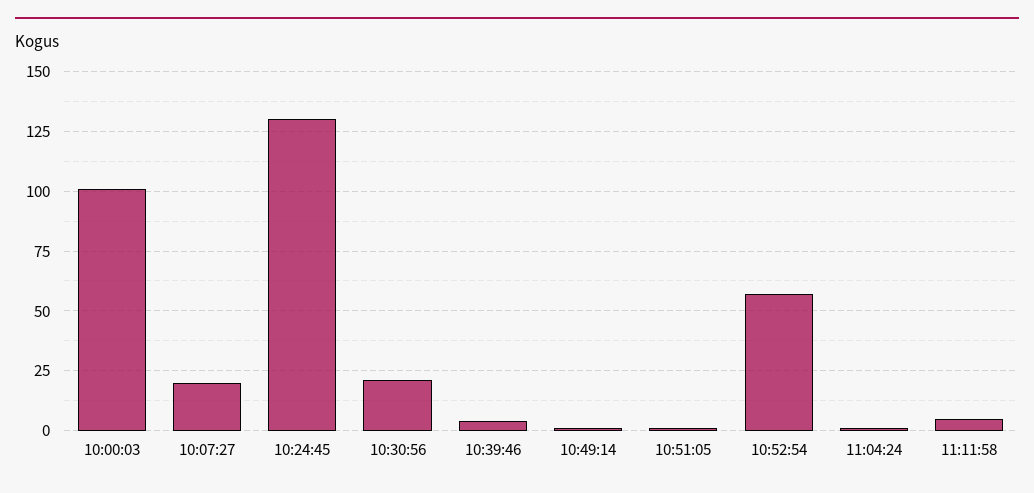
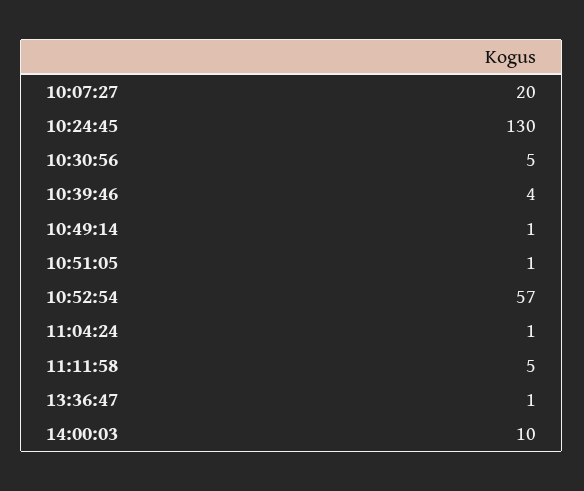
10:00:03: 100 -> none
10:30:56: 20 -> 5
13:36:47: none -> 1
14:00:03: none -> 10

